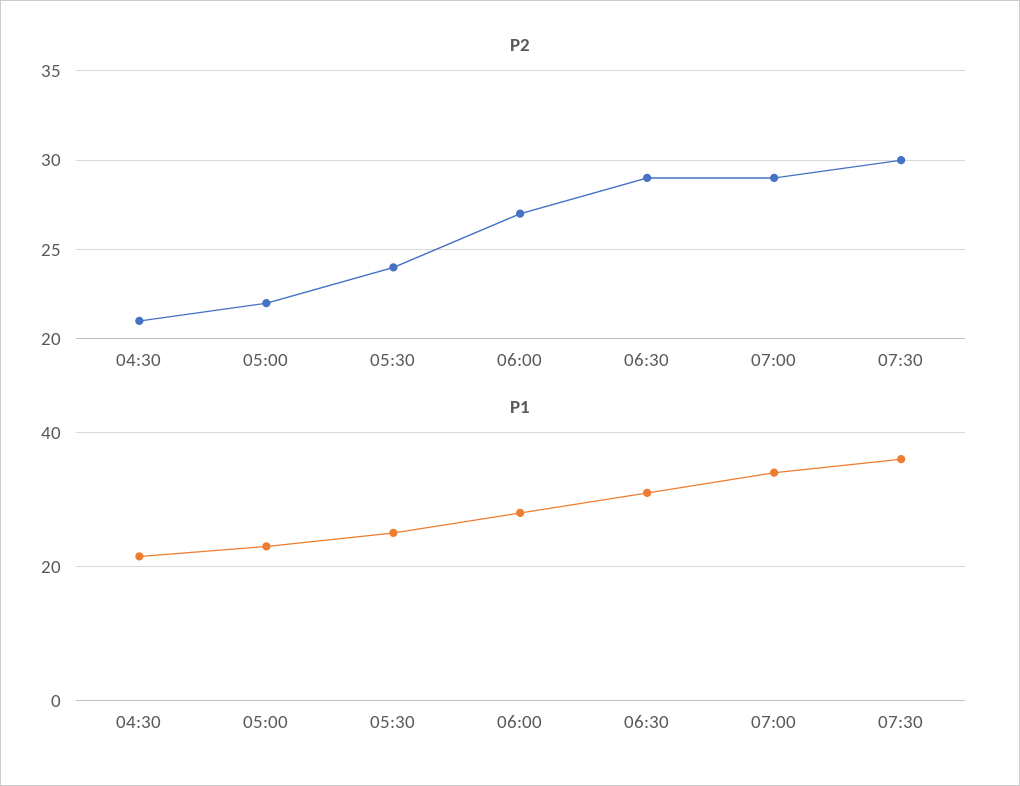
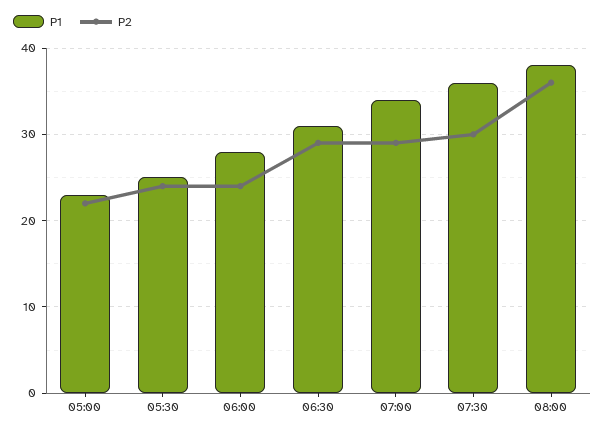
P2, 04:30: 21 -> none
P2, 06:00: 27 -> 24
P1, 04:30: 22 -> none
P1, 08:00: none -> 38
P2, 08:00: none -> 36

